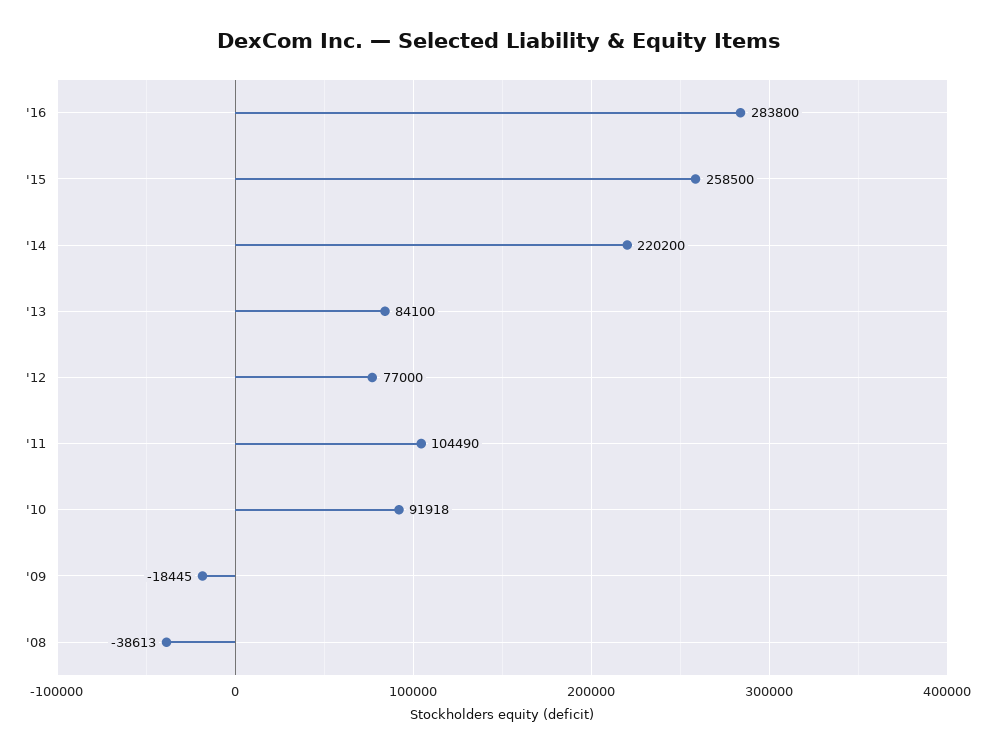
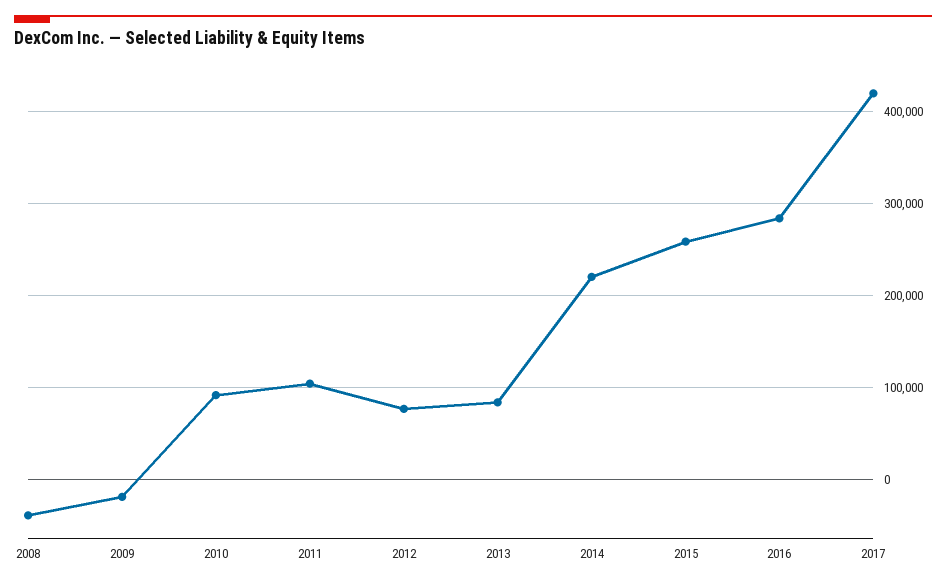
2017: none -> 420000

